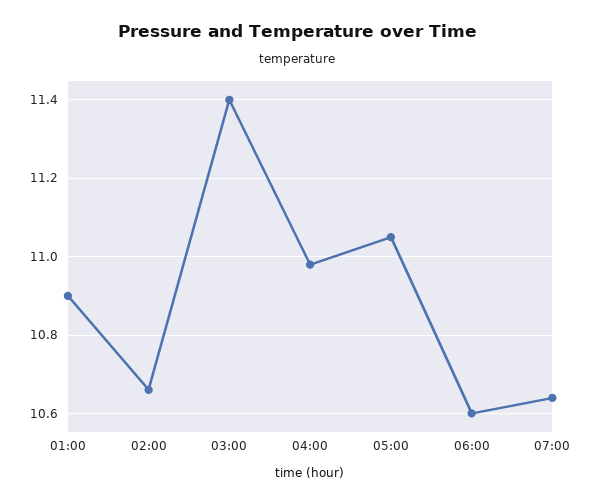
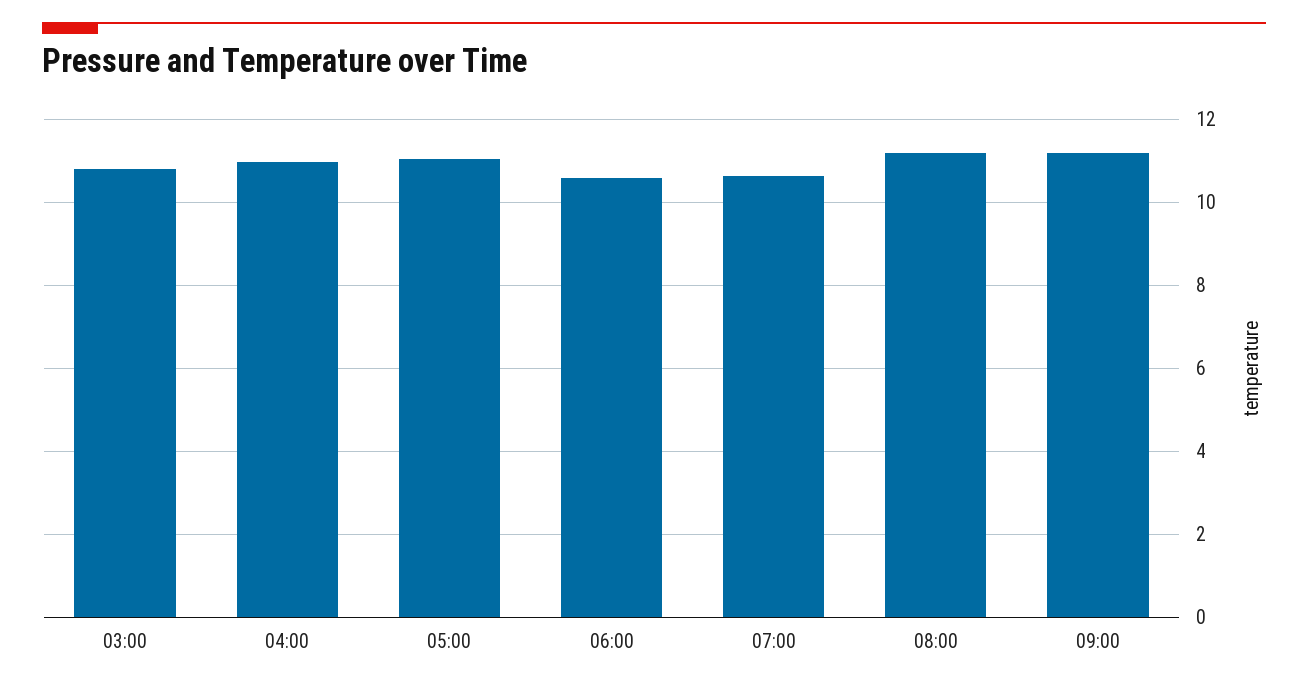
01:00: 10.9 -> none
02:00: 10.65 -> none
03:00: 11.4 -> 10.8
08:00: none -> 11.2
09:00: none -> 11.2

